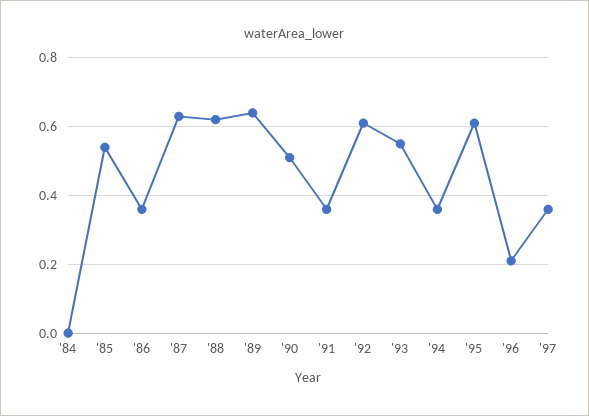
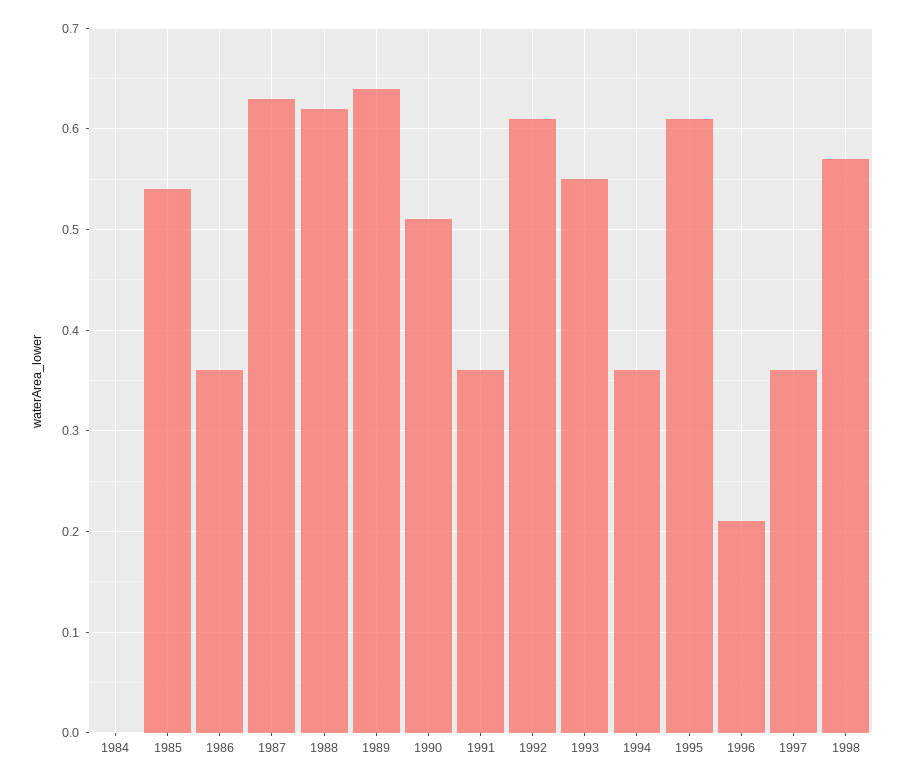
1998: none -> 0.57

